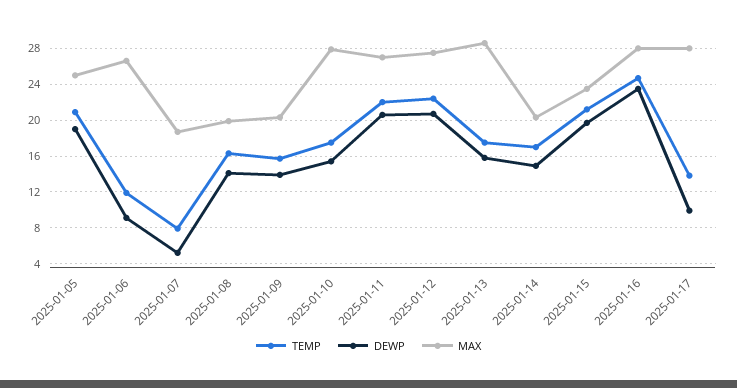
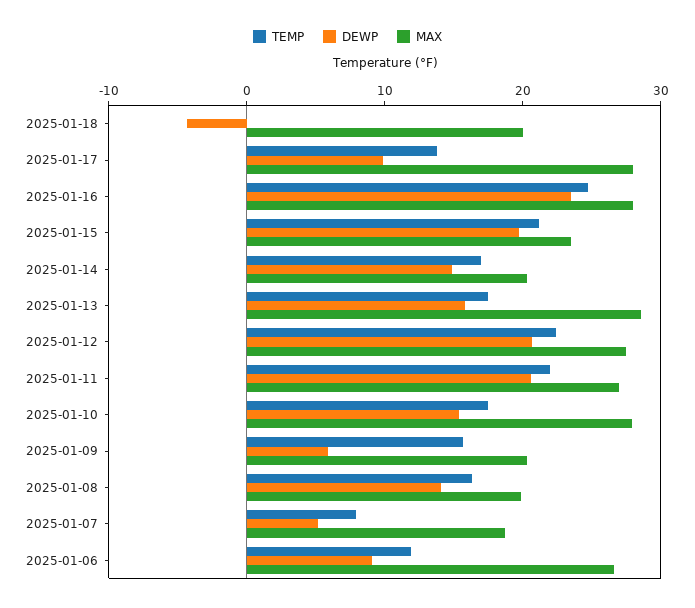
TEMP, 2025-01-05: 21 -> none
DEWP, 2025-01-05: 19 -> none
MAX, 2025-01-05: 25 -> none
DEWP, 2025-01-09: 14 -> 6
TEMP, 2025-01-18: none -> 0
DEWP, 2025-01-18: none -> -4
MAX, 2025-01-18: none -> 20

